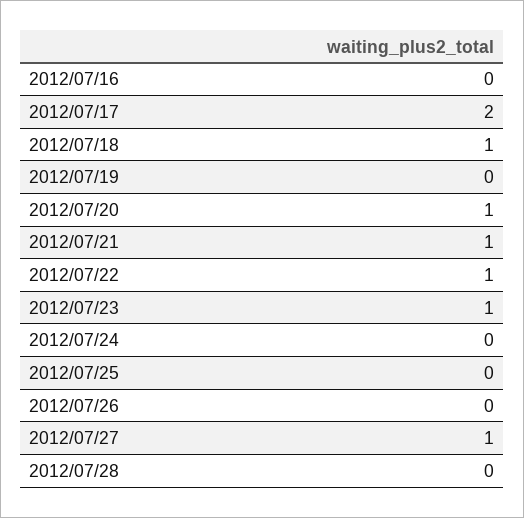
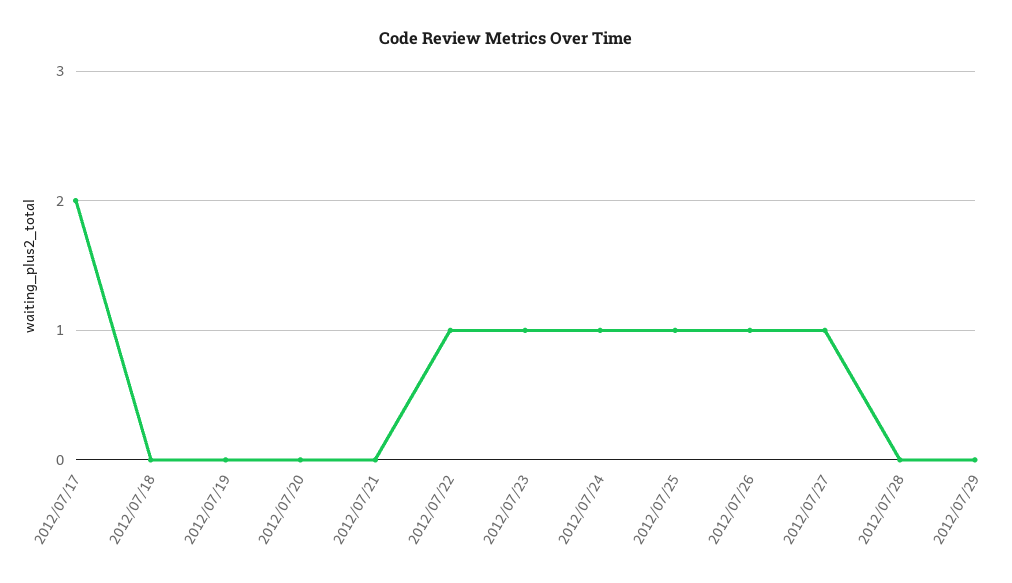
2012/07/16: 0 -> none
2012/07/18: 1 -> 0
2012/07/20: 1 -> 0
2012/07/21: 1 -> 0
2012/07/24: 0 -> 1
2012/07/25: 0 -> 1
2012/07/26: 0 -> 1
2012/07/29: none -> 0

